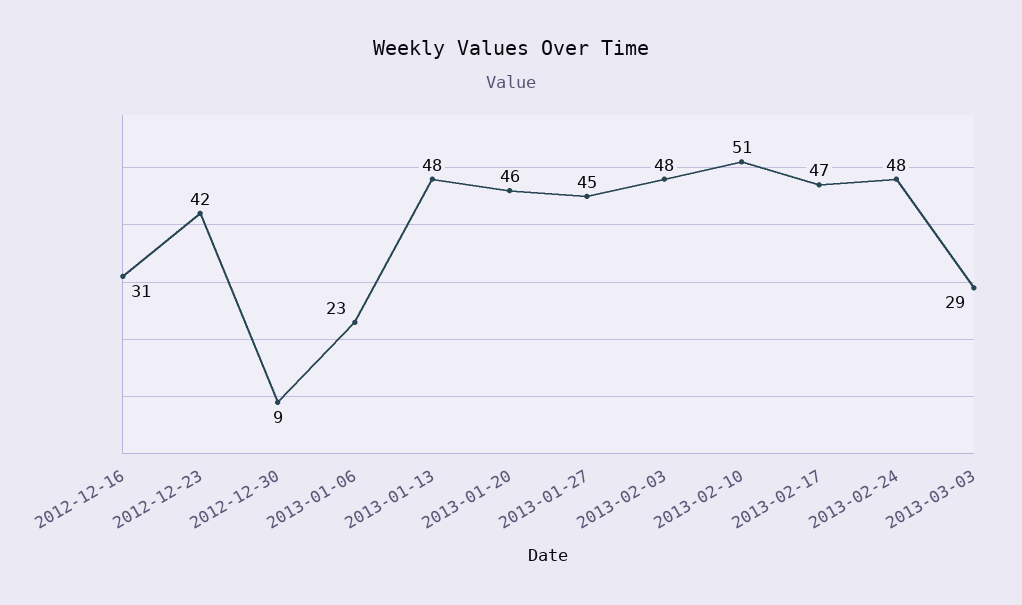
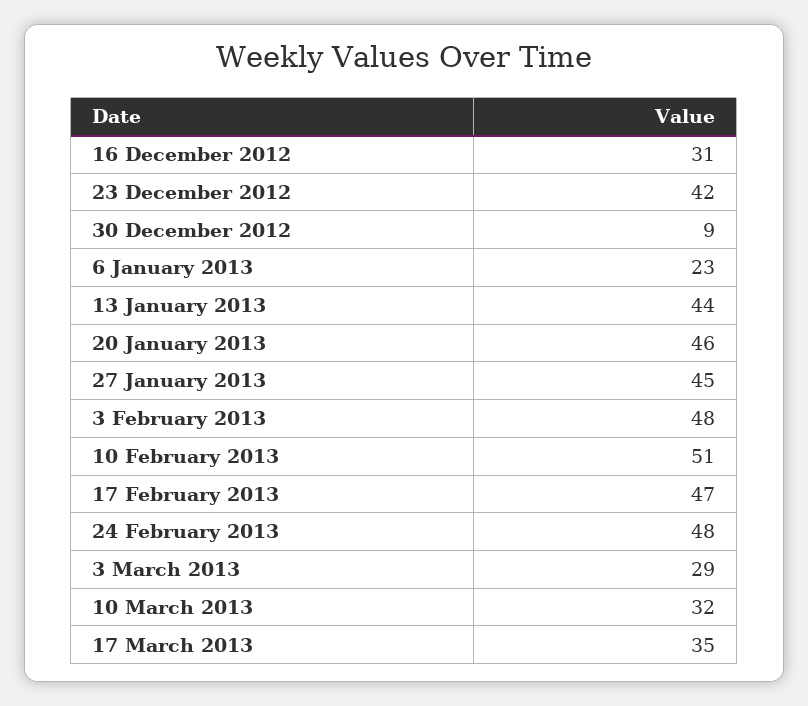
2013-01-13: 48 -> 44
10 March 2013: none -> 32
17 March 2013: none -> 35

